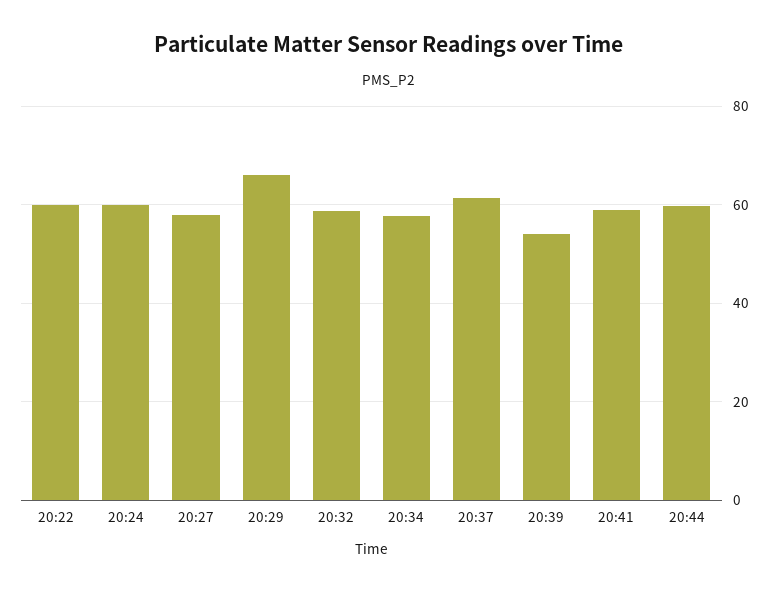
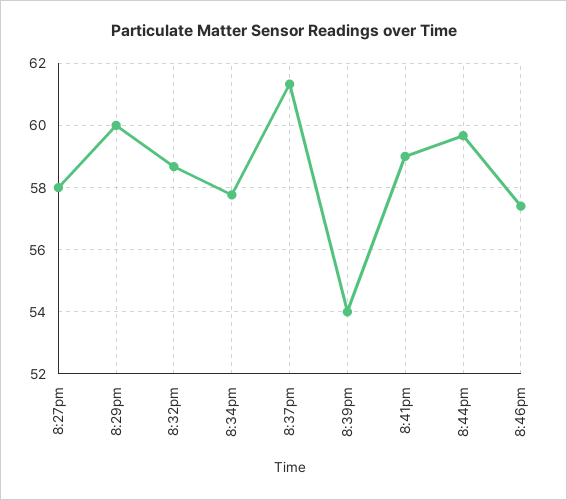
20:22: 60 -> none
20:24: 60 -> none
20:29: 66 -> 60
8:46pm: none -> 57.4

